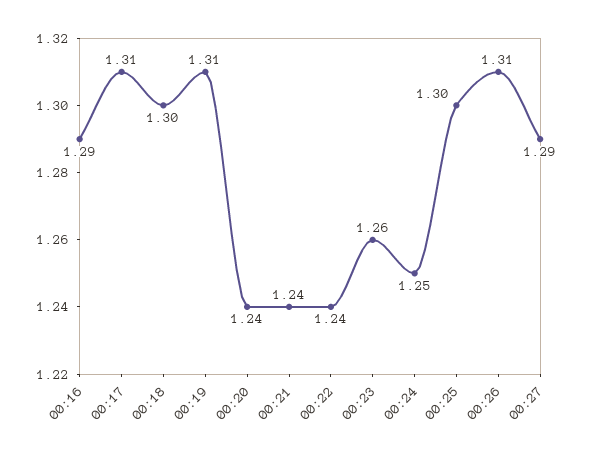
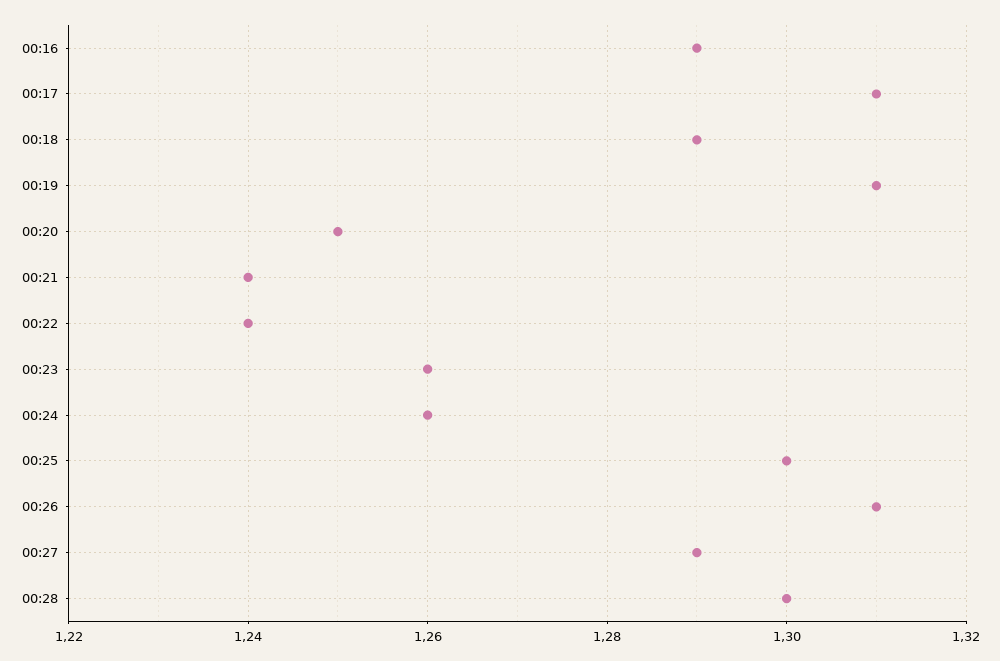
00:18: 1.3 -> 1.29
00:20: 1.24 -> 1.25
00:24: 1.25 -> 1.26
00:28: none -> 1.3

